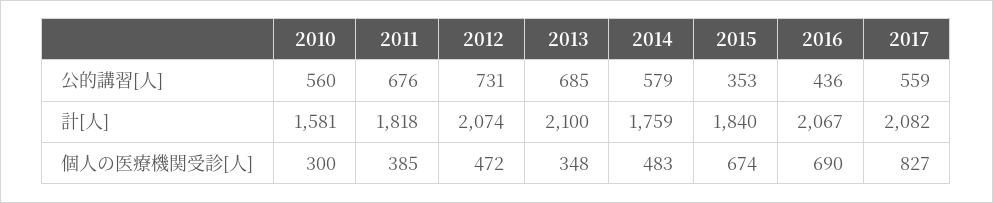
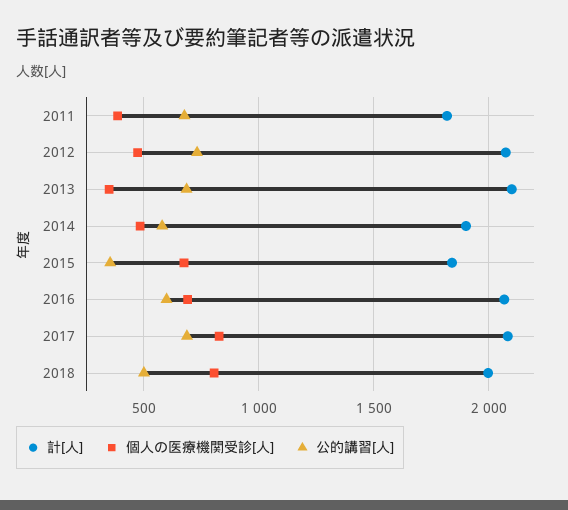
公的講習[人], 2010: 560 -> none
公的講習[人], 2016: 436 -> 600
公的講習[人], 2017: 559 -> 700
計[人], 2010: 1581 -> none
計[人], 2014: 1759 -> 1900
個人の医療機関受診[人], 2010: 300 -> none
計[人], 2018: none -> 2000
個人の医療機関受診[人], 2018: none -> 800
公的講習[人], 2018: none -> 500

